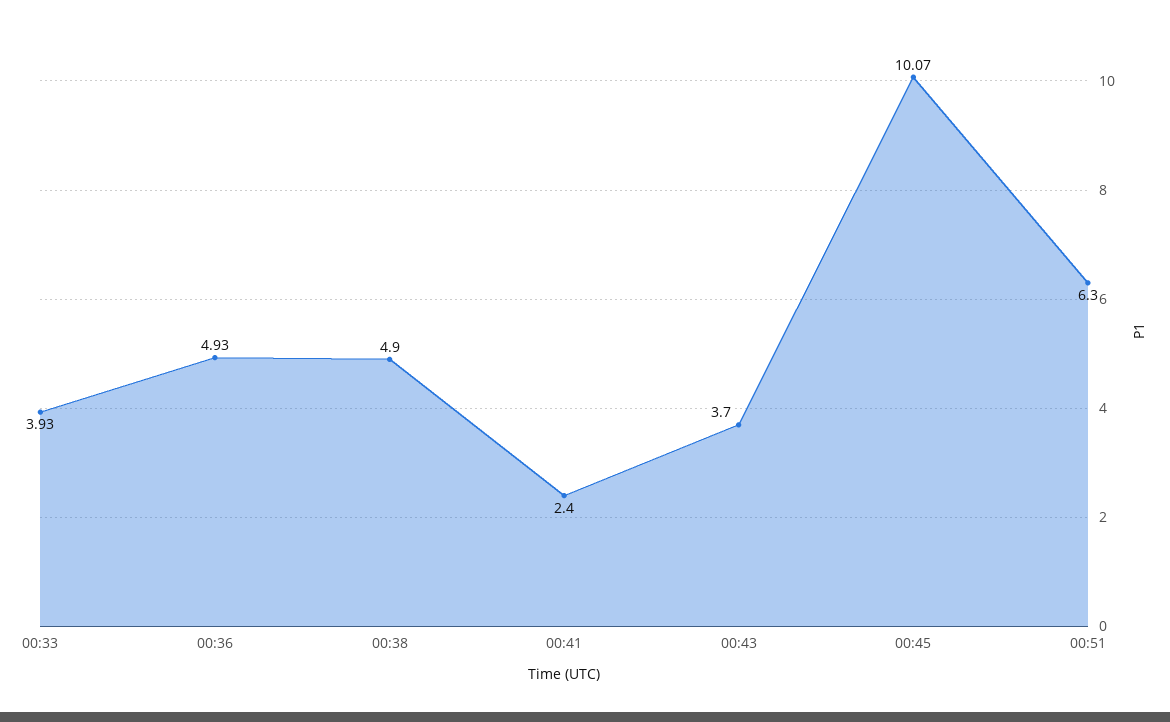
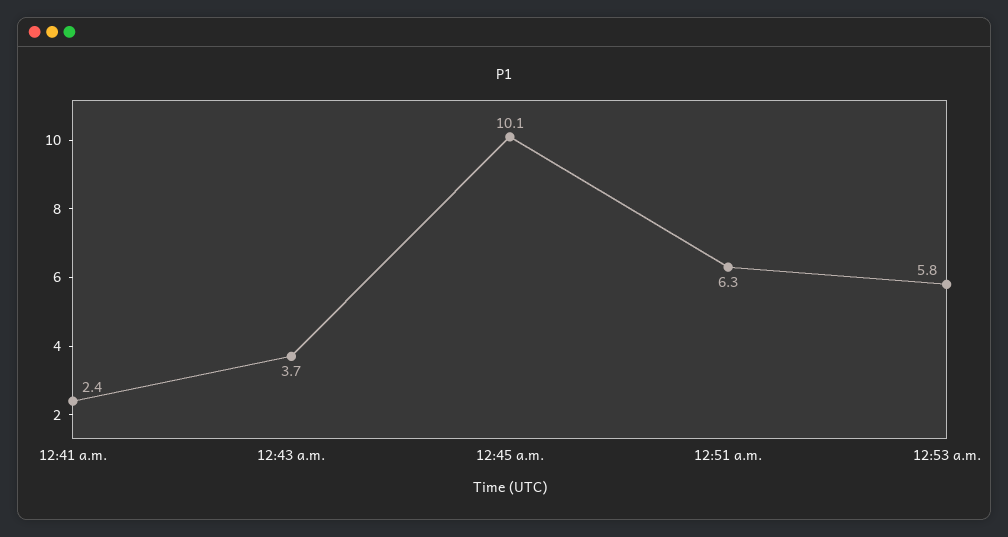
00:33: 3.93 -> none
00:36: 4.93 -> none
00:38: 4.9 -> none
12:53 a.m.: none -> 5.8

